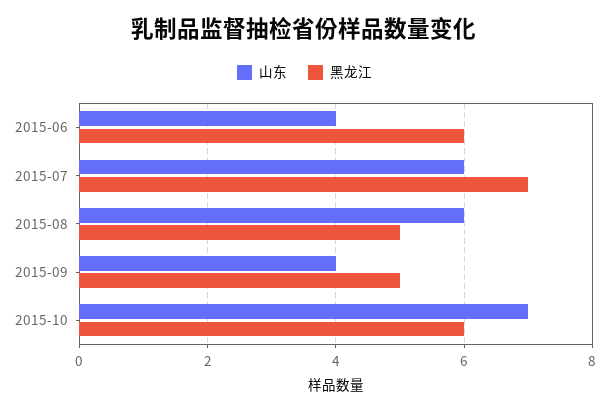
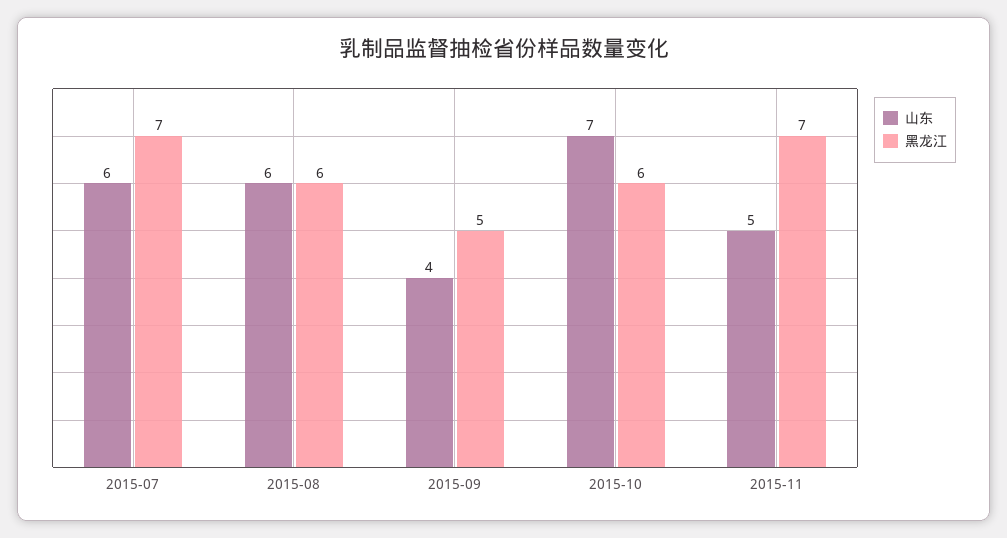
山东, 2015-06: 4 -> none
黑龙江, 2015-06: 6 -> none
黑龙江, 2015-08: 5 -> 6
山东, 2015-11: none -> 5
黑龙江, 2015-11: none -> 7

